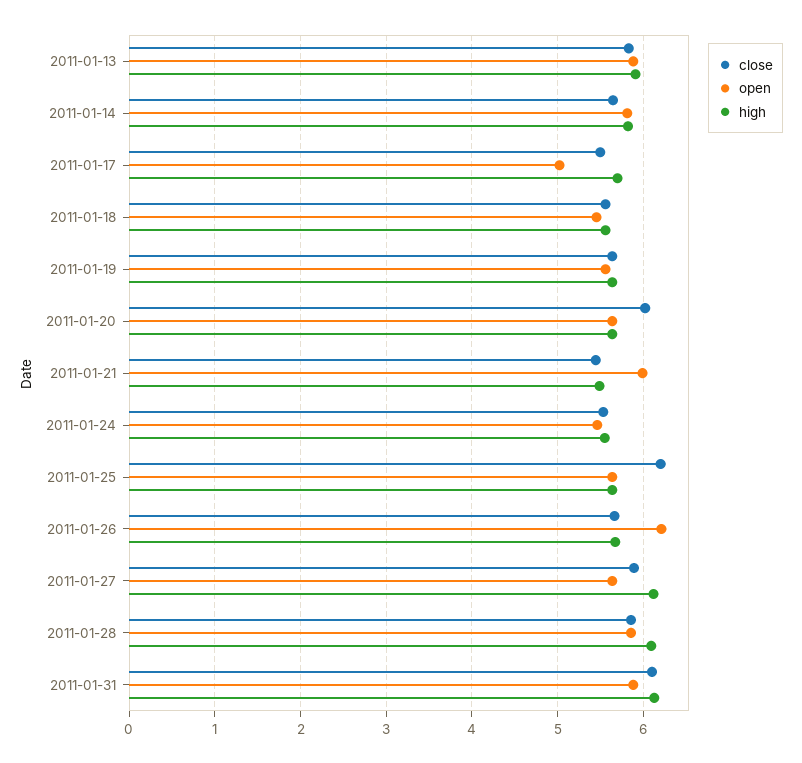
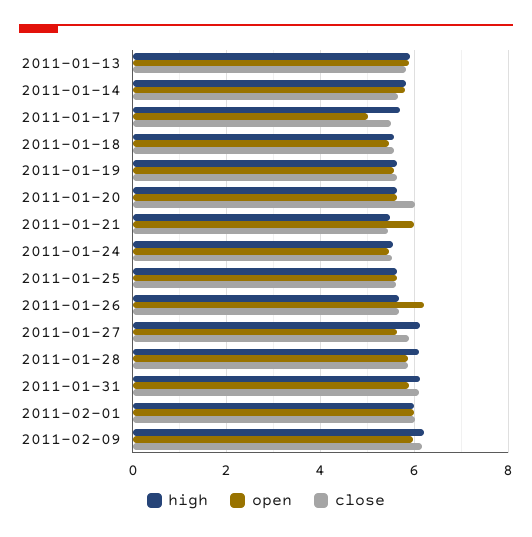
close, 2011-01-25: 6.2 -> 5.6
high, 2011-02-01: none -> 6
open, 2011-02-01: none -> 6
close, 2011-02-01: none -> 6
high, 2011-02-09: none -> 6.2
open, 2011-02-09: none -> 6
close, 2011-02-09: none -> 6.2

